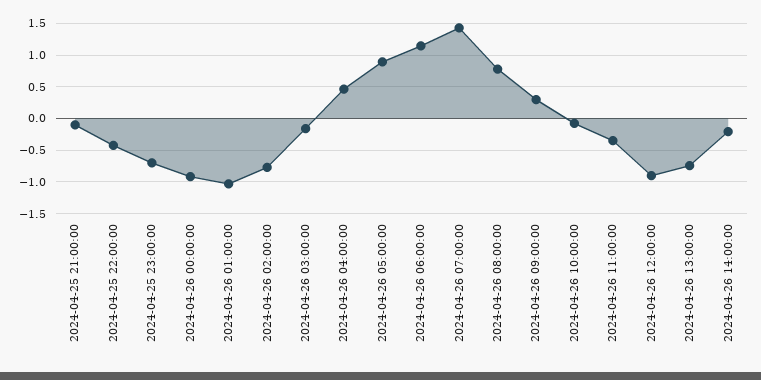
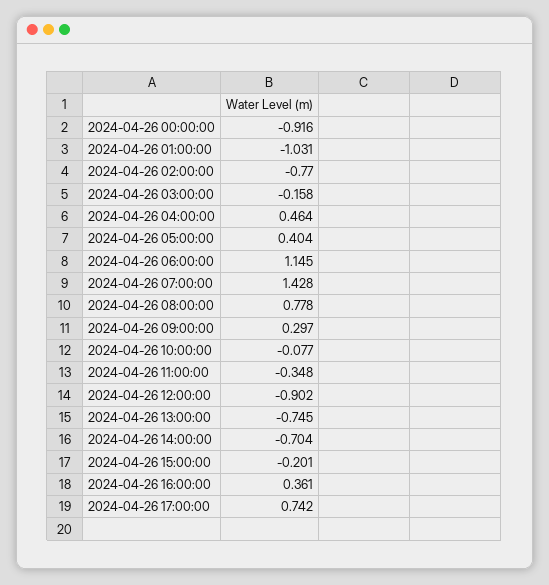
2024-04-25 21:00:00: -0.1 -> none
2024-04-25 22:00:00: -0.4 -> none
2024-04-25 23:00:00: -0.7 -> none
2024-04-26 05:00:00: 0.9 -> 0.404
2024-04-26 14:00:00: -0.2 -> -0.704
2024-04-26 15:00:00: none -> -0.201
2024-04-26 16:00:00: none -> 0.361
2024-04-26 17:00:00: none -> 0.742

